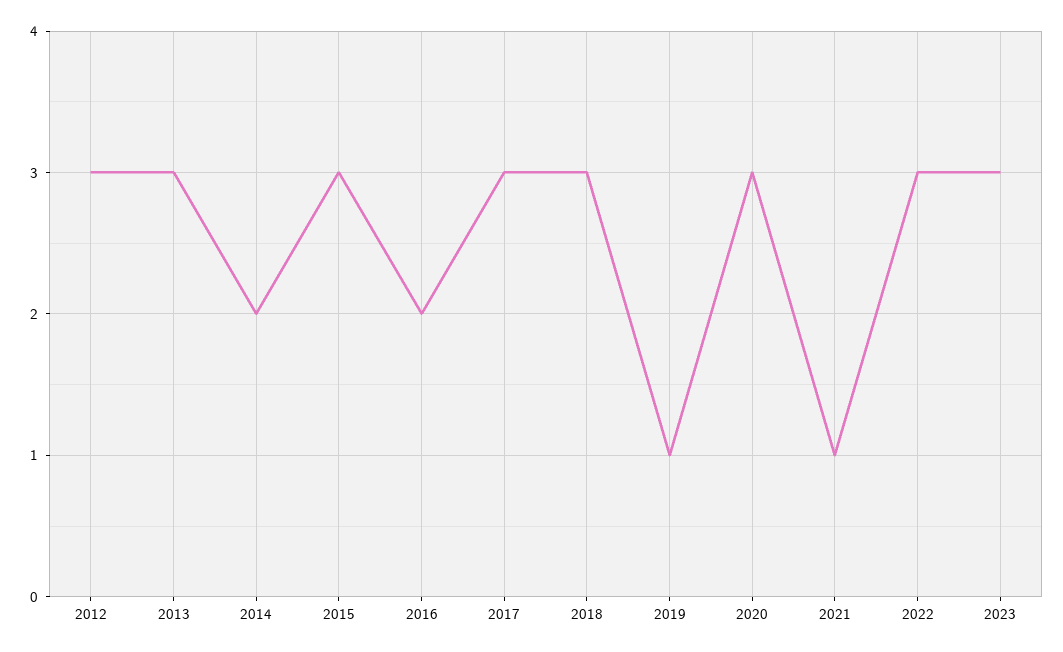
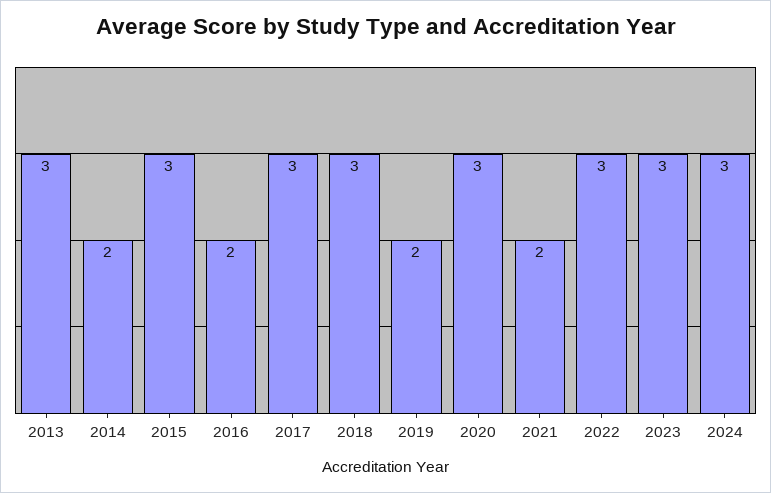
2012: 3 -> none
2019: 1 -> 2
2021: 1 -> 2
2024: none -> 3

